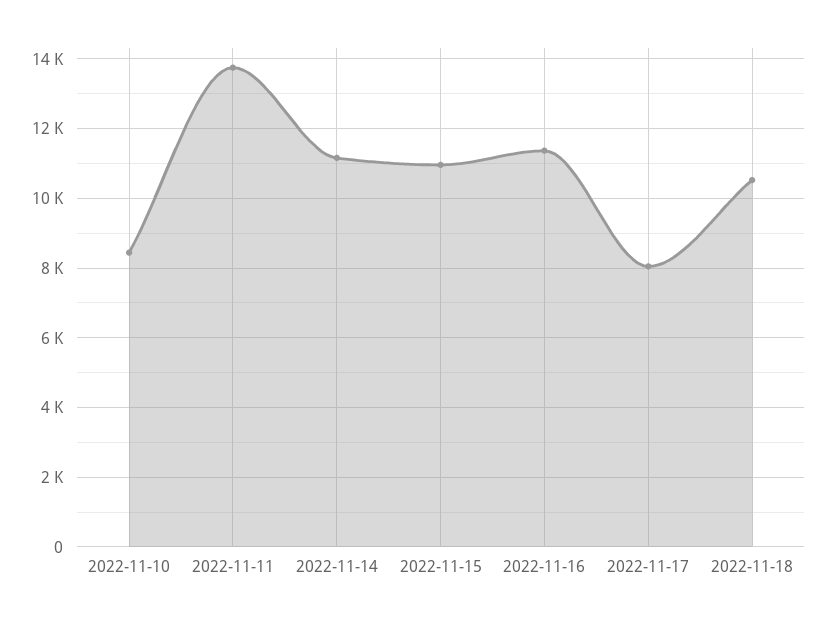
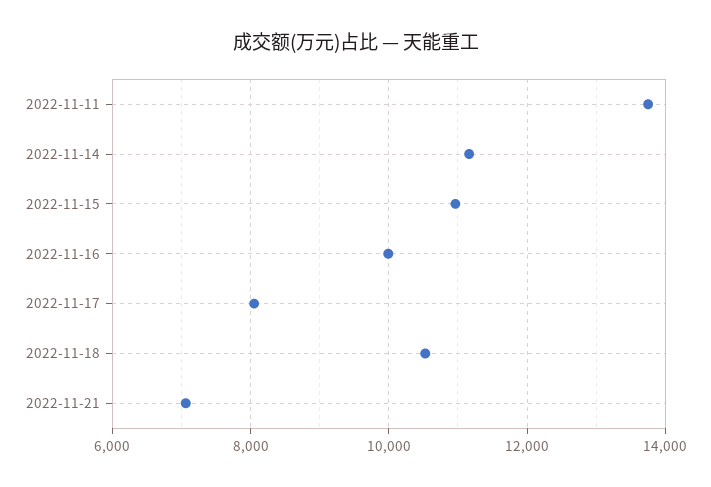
2022-11-10: 8400 -> none
2022-11-16: 11400 -> 10000
2022-11-21: none -> 7000

